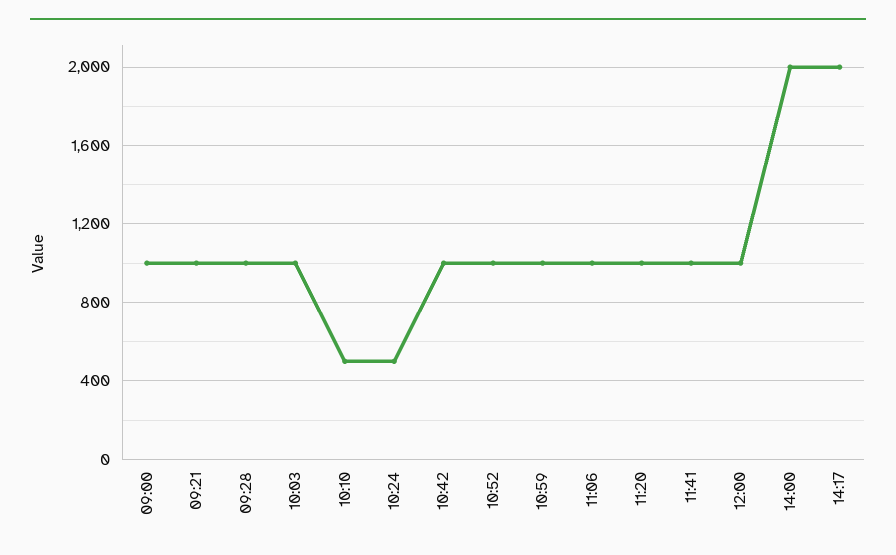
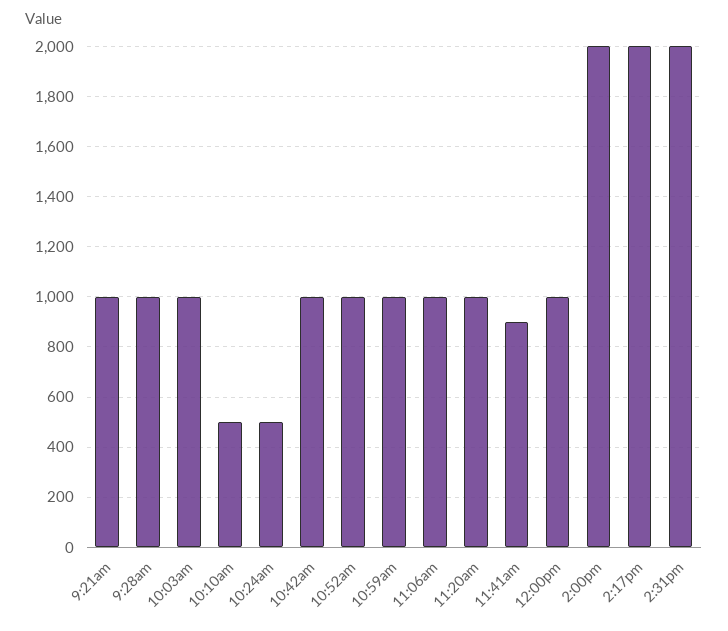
09:00: 1000 -> none
11:41: 1000 -> 900
2:31pm: none -> 2000

